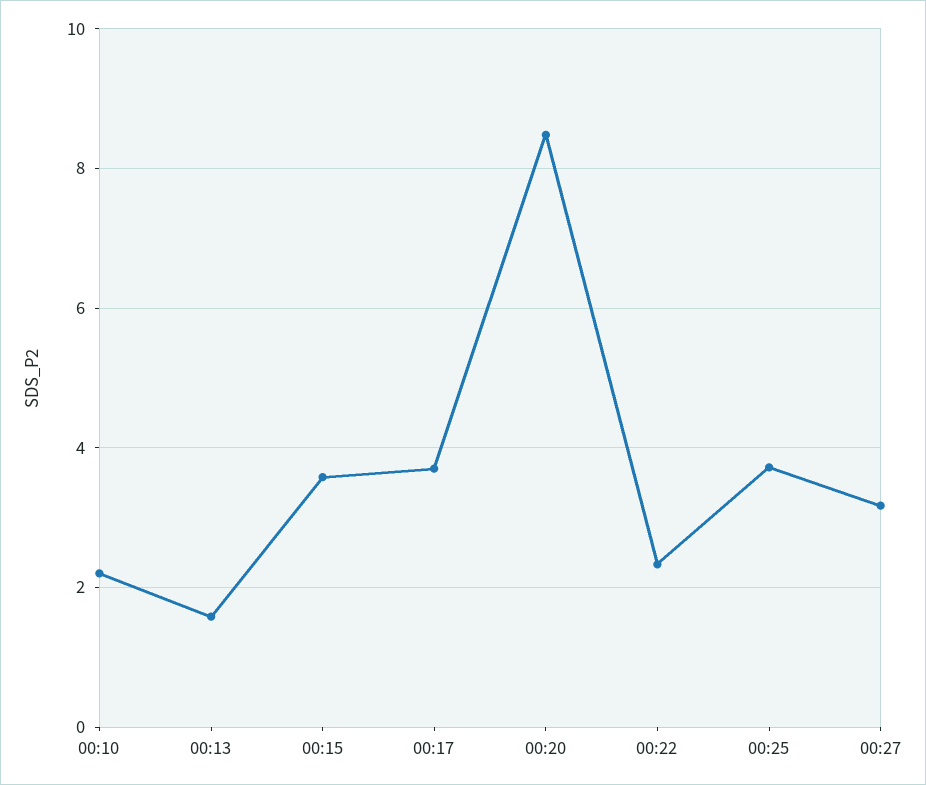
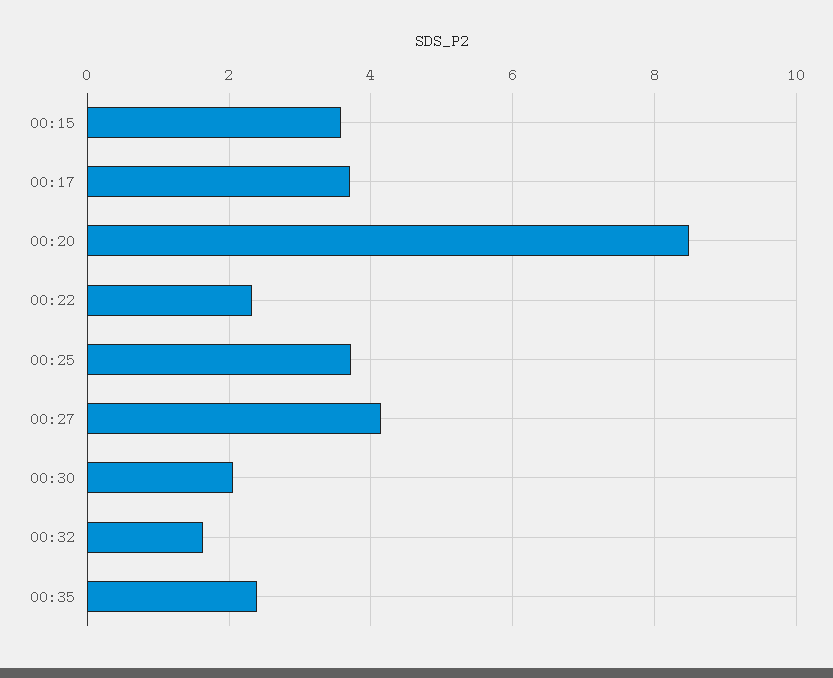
00:10: 2.2 -> none
00:13: 1.6 -> none
00:27: 3.2 -> 4.2
00:30: none -> 2
00:32: none -> 1.6
00:35: none -> 2.4

